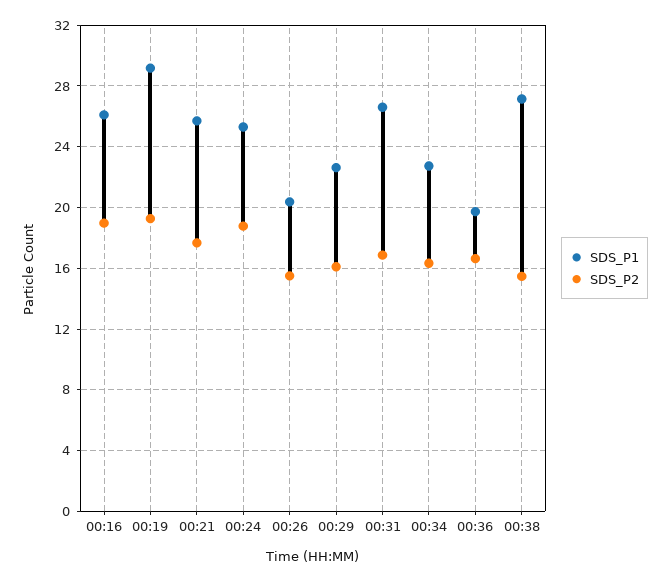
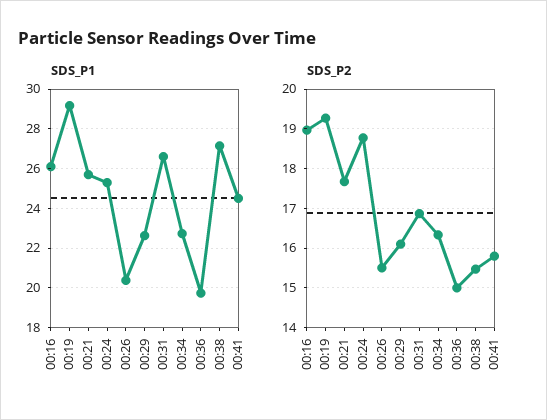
SDS_P2, 00:36: 16.5 -> 15
SDS_P1, 00:41: none -> 24.5
SDS_P2, 00:41: none -> 15.8

